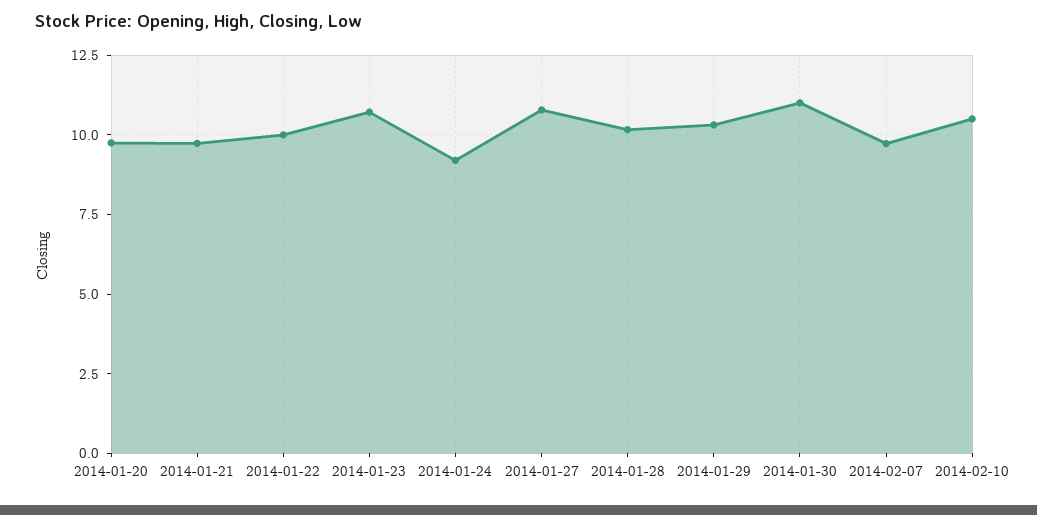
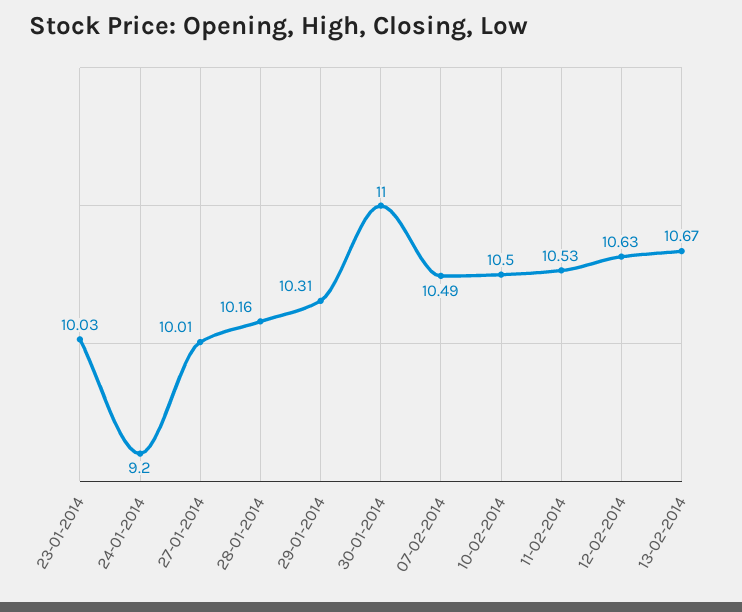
2014-01-20: 9.75 -> none
2014-01-21: 9.75 -> none
2014-01-22: 10 -> none
2014-01-23: 10.75 -> 10.03
2014-01-27: 10.75 -> 10.01
2014-02-07: 9.75 -> 10.49
11-02-2014: none -> 10.53
12-02-2014: none -> 10.63
13-02-2014: none -> 10.67

